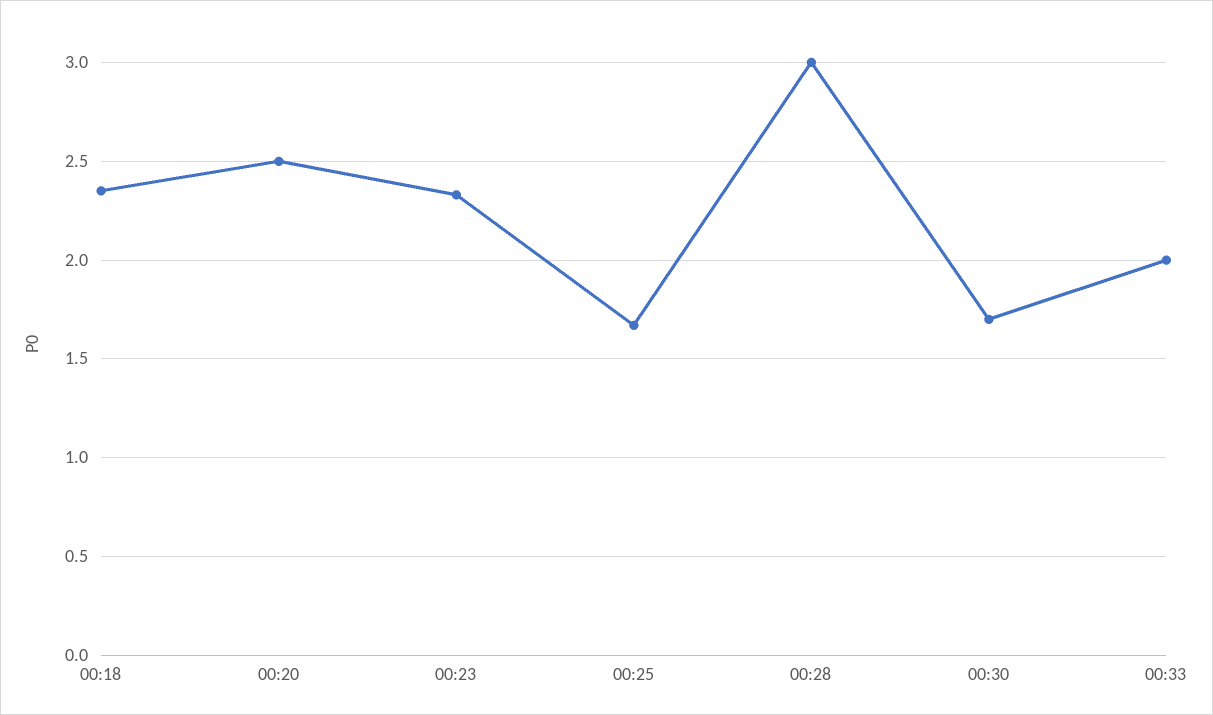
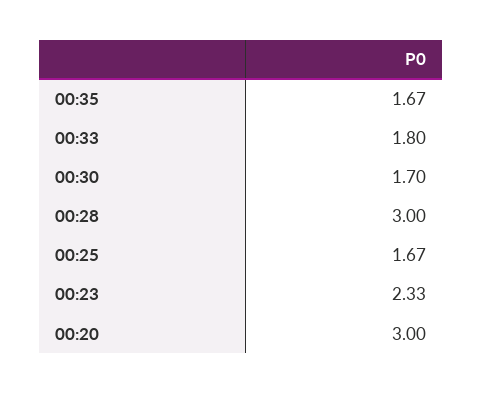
00:18: 2.35 -> none
00:20: 2.5 -> 3
00:33: 2 -> 1.8
00:35: none -> 1.67

